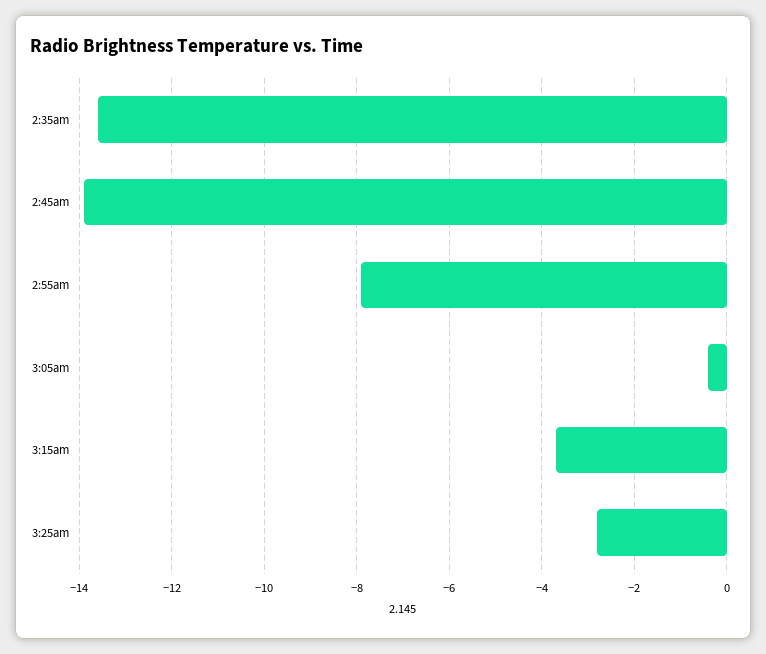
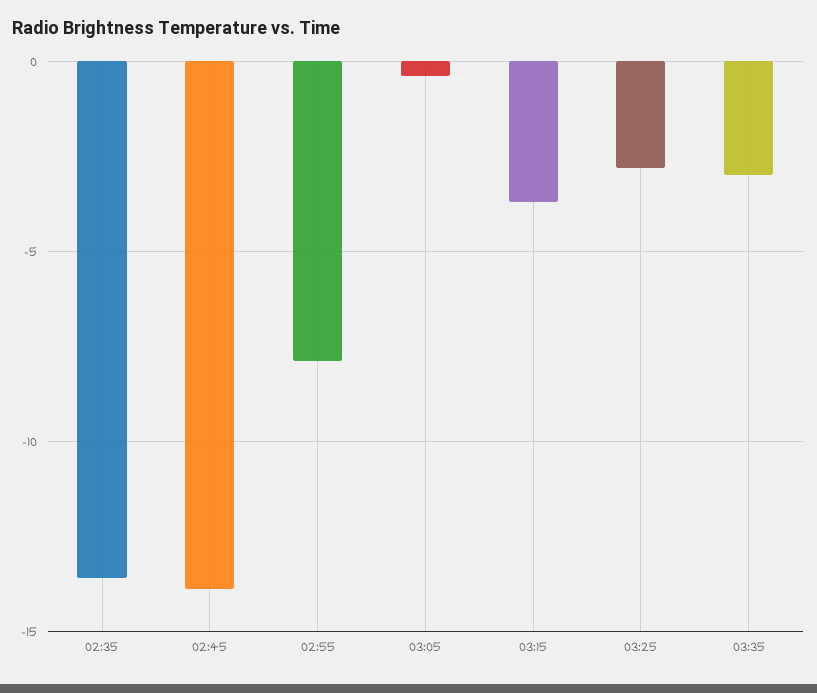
03:35: none -> -3

